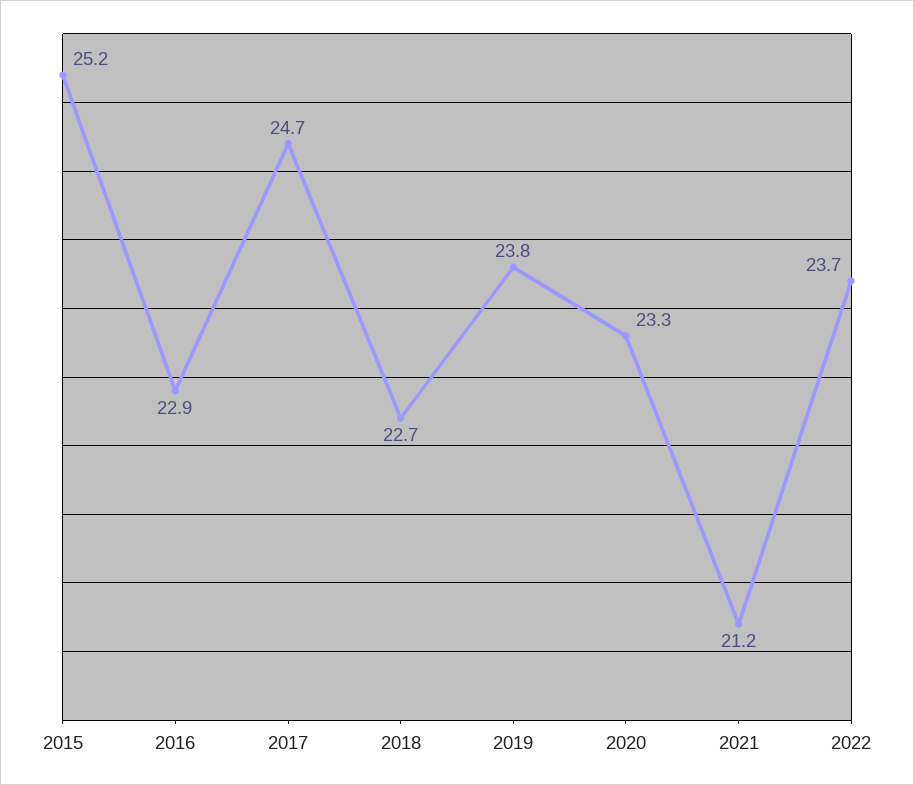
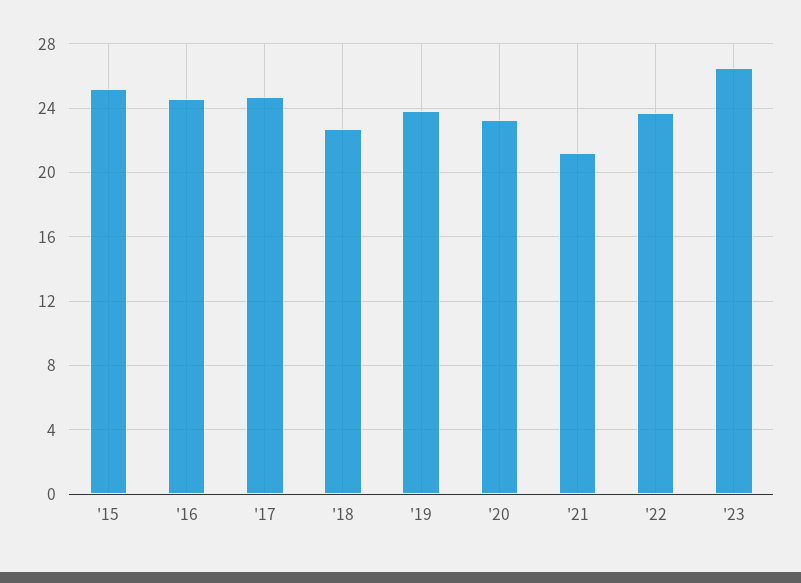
2016: 22.9 -> 24.5
'23: none -> 26.5

